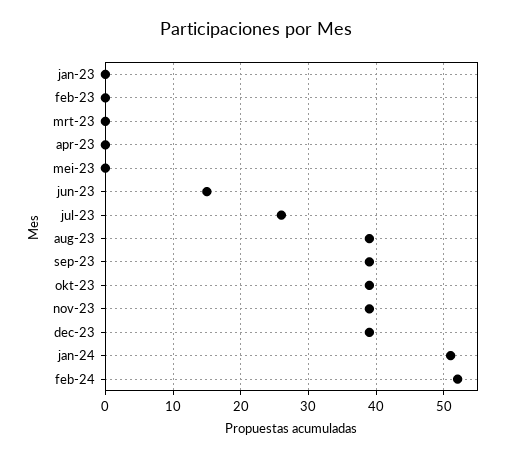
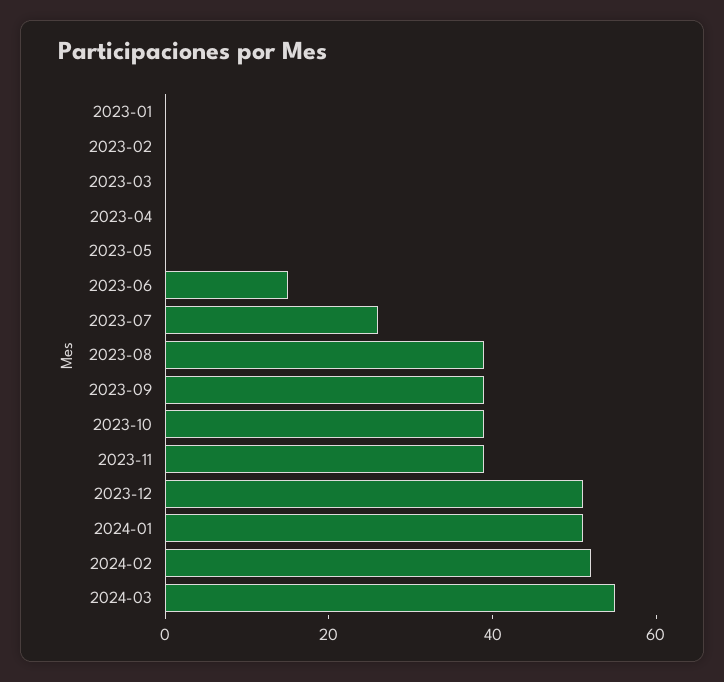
dec-23: 39 -> 50
2024-03: none -> 55

